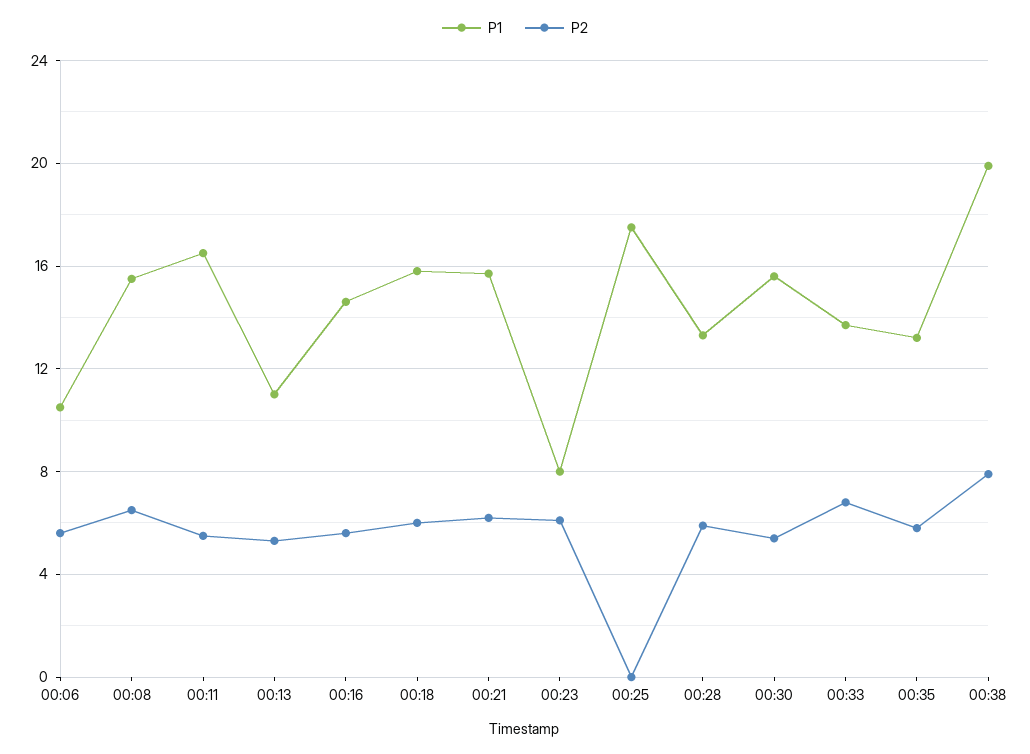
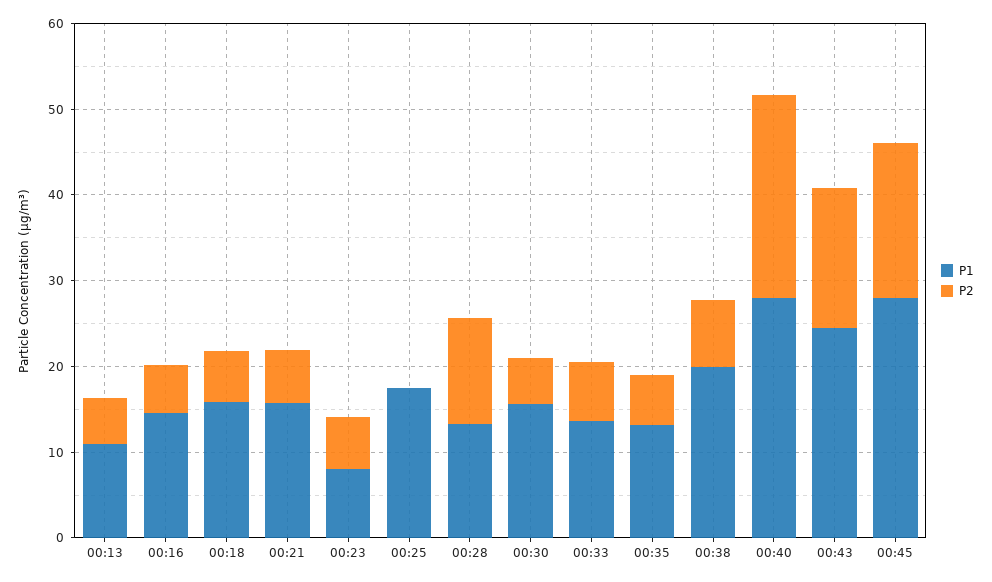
P1, 00:06: 10.5 -> none
P2, 00:06: 5.5 -> none
P1, 00:08: 15.5 -> none
P2, 00:08: 6.5 -> none
P1, 00:11: 16.5 -> none
P2, 00:11: 5.5 -> none
P2, 00:28: 6 -> 12
P1, 00:40: none -> 28
P2, 00:40: none -> 24
P1, 00:43: none -> 24
P2, 00:43: none -> 16
P1, 00:45: none -> 28
P2, 00:45: none -> 18

